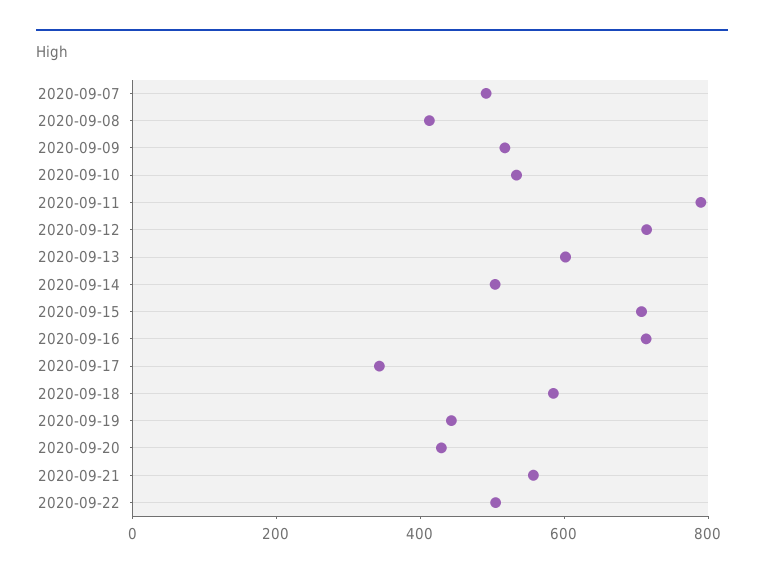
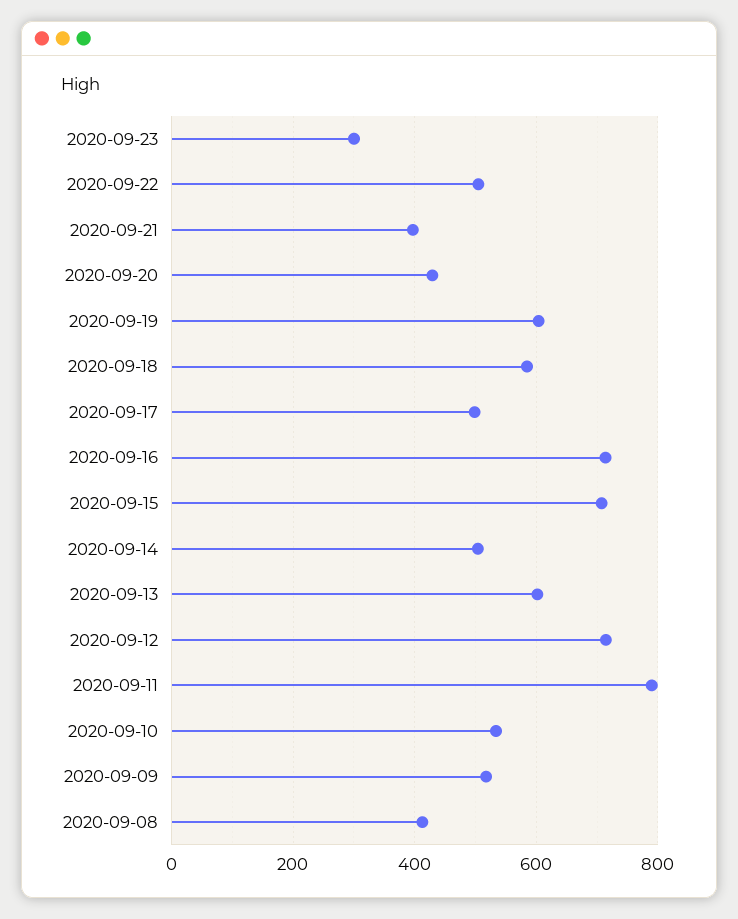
2020-09-07: 500 -> none
2020-09-17: 350 -> 500
2020-09-19: 450 -> 600
2020-09-21: 550 -> 400
2020-09-23: none -> 300

